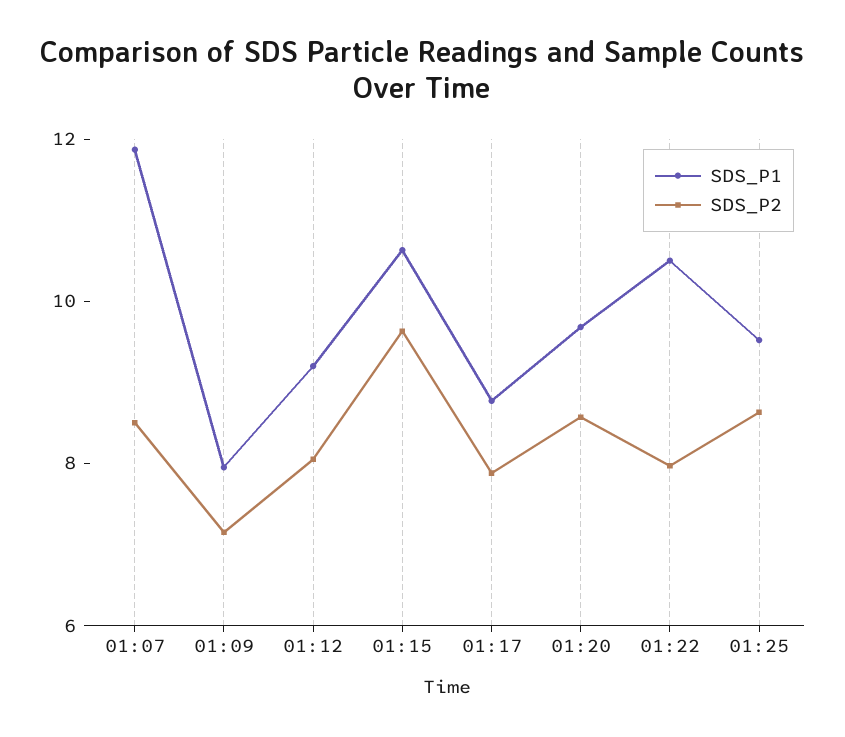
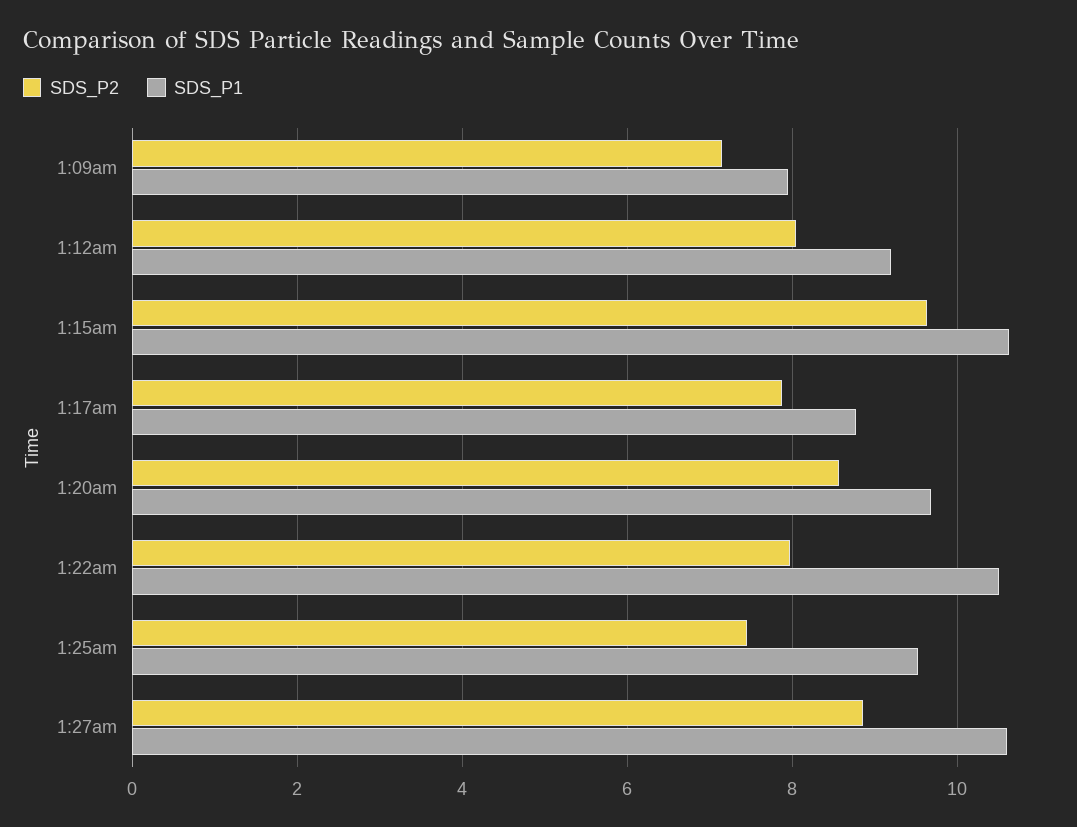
SDS_P1, 01:07: 12 -> none
SDS_P2, 01:07: 8.5 -> none
SDS_P2, 01:25: 8.5 -> 7.4
SDS_P2, 1:27am: none -> 8.8
SDS_P1, 1:27am: none -> 10.6

